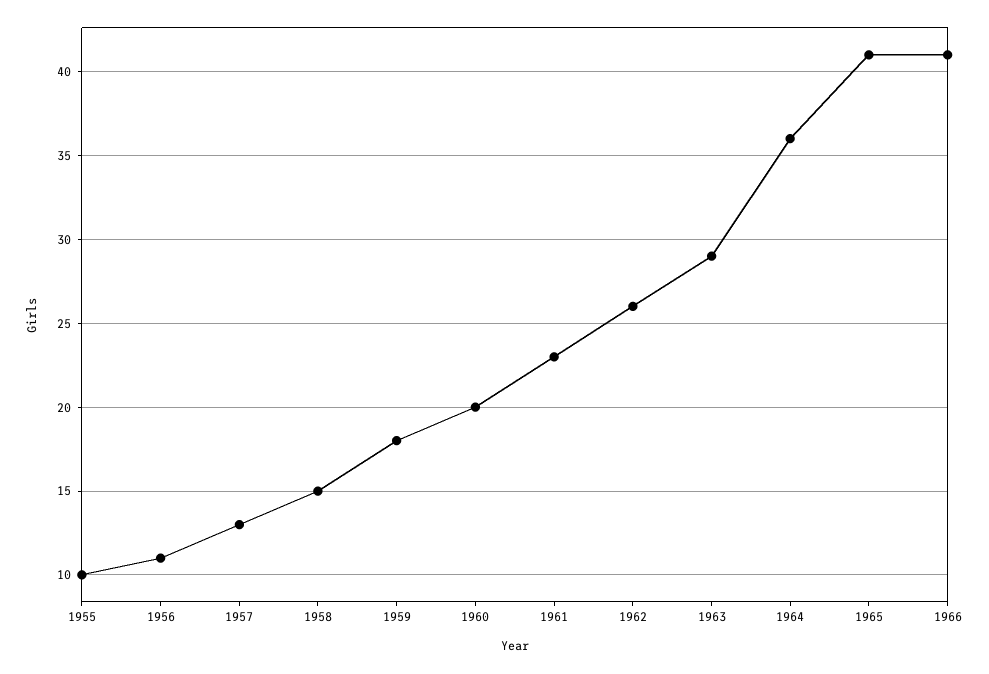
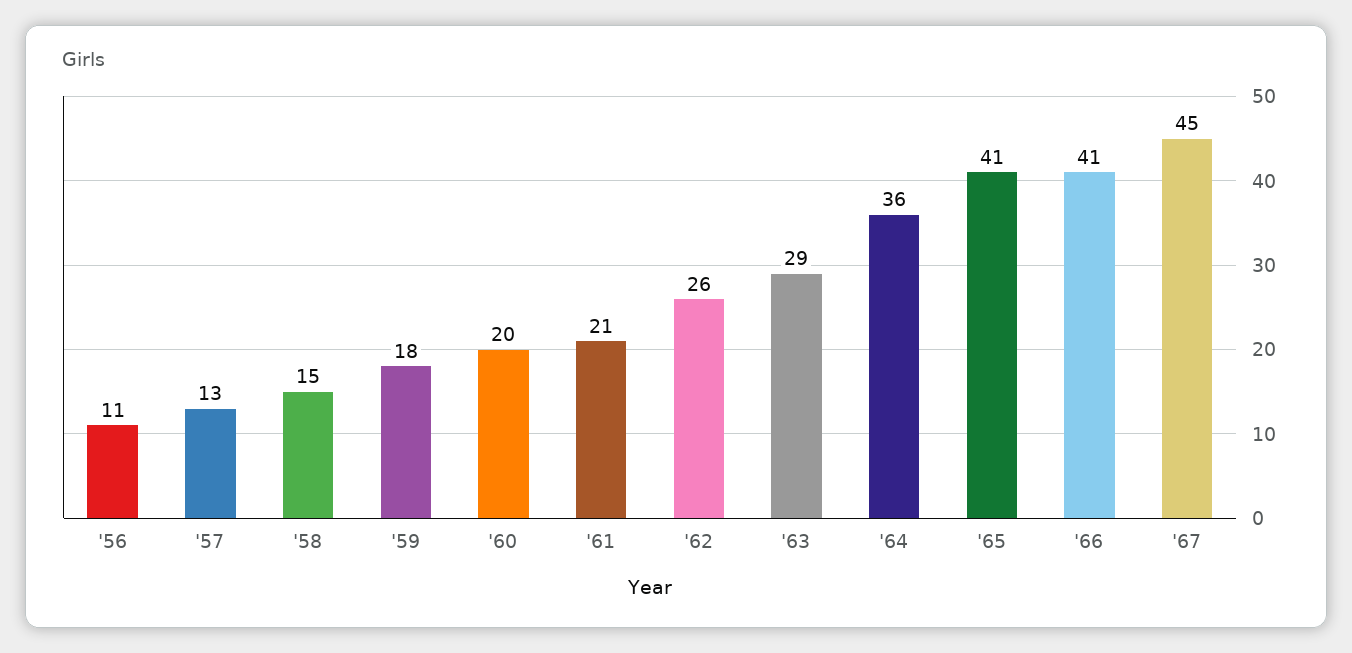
1955: 10 -> none
1961: 23 -> 21
'67: none -> 45

